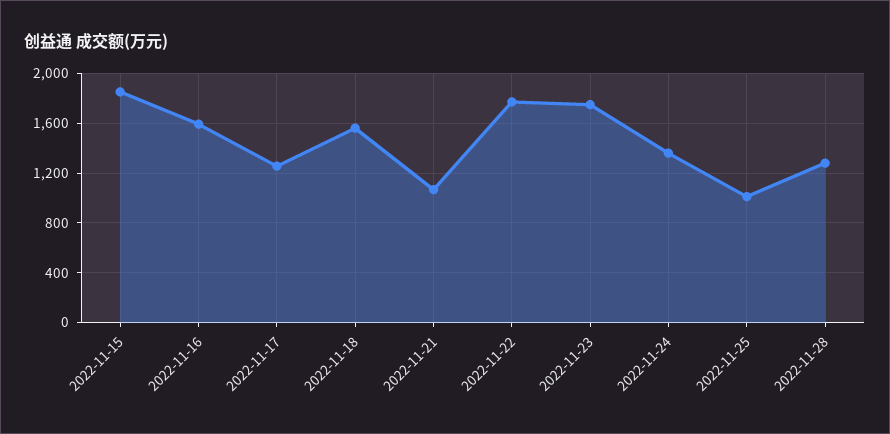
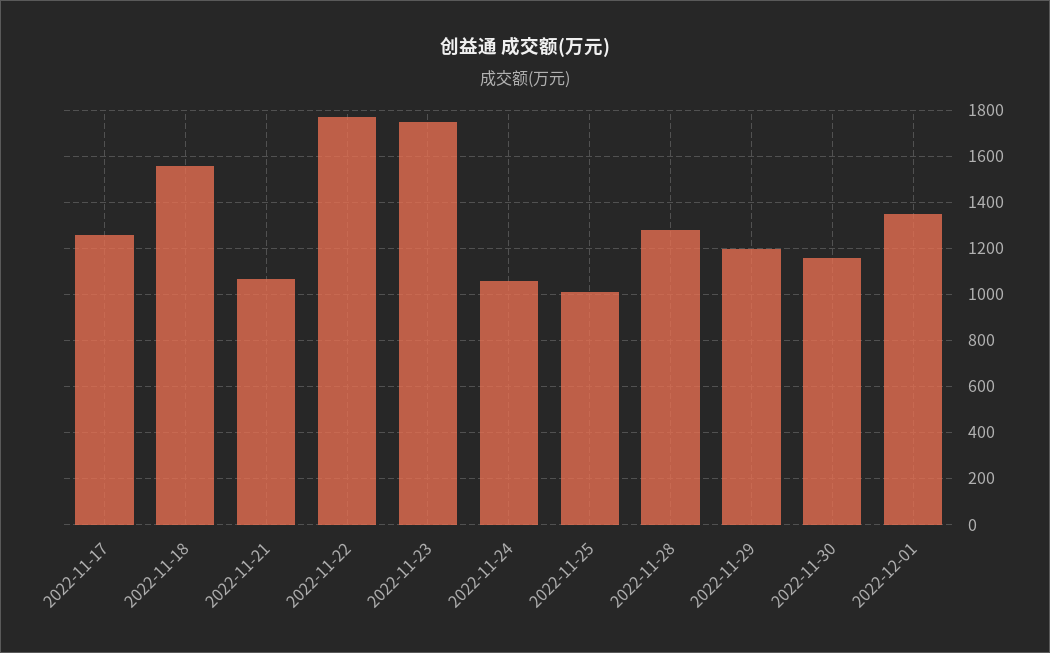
2022-11-15: 1850 -> none
2022-11-16: 1600 -> none
2022-11-24: 1350 -> 1050
2022-11-29: none -> 1200
2022-11-30: none -> 1150
2022-12-01: none -> 1350

